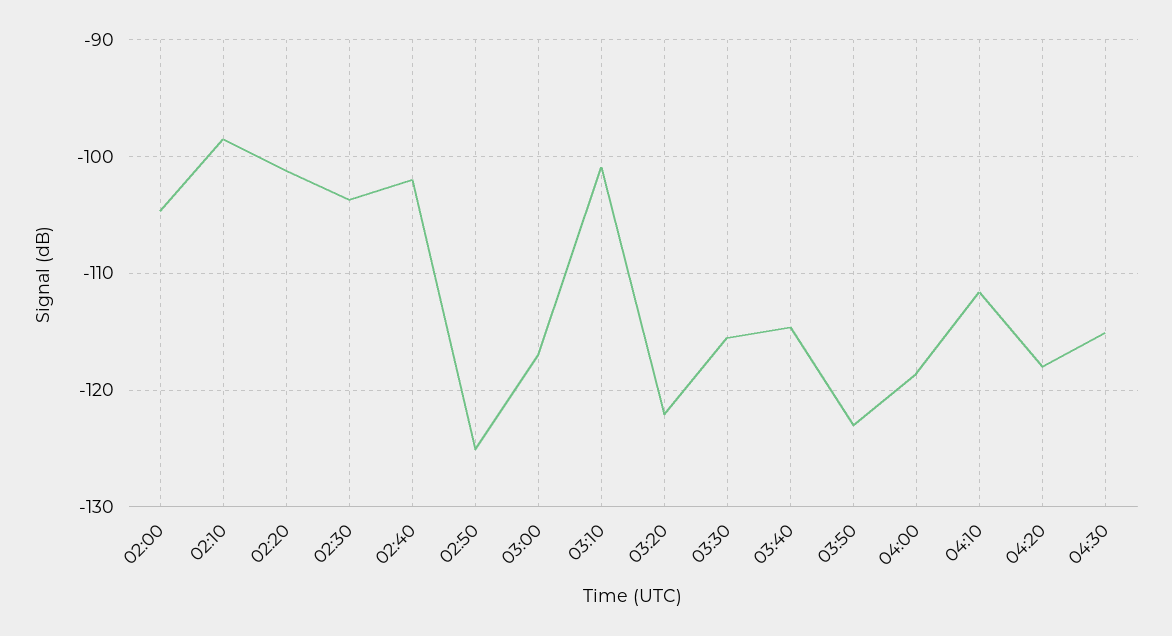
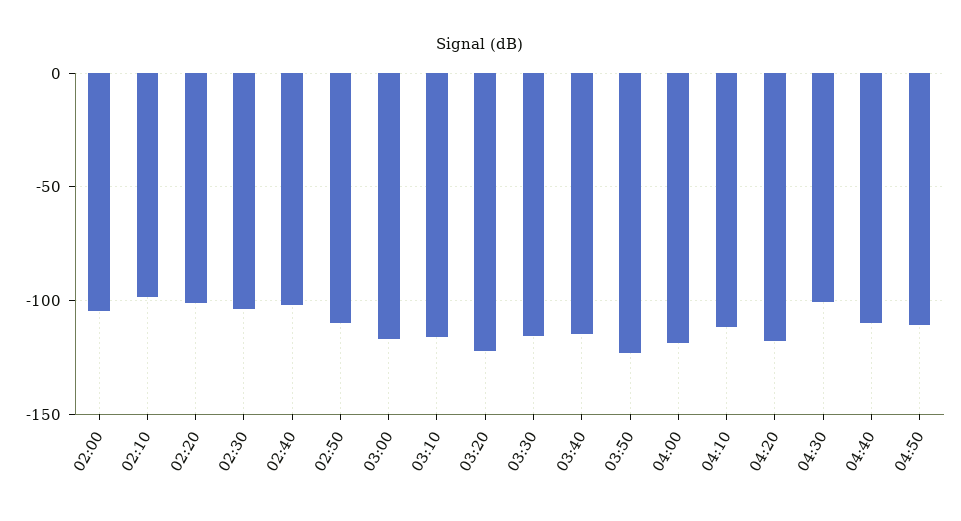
02:50: -125 -> -110
03:10: -101 -> -115
04:30: -115 -> -100
04:40: none -> -110
04:50: none -> -110

